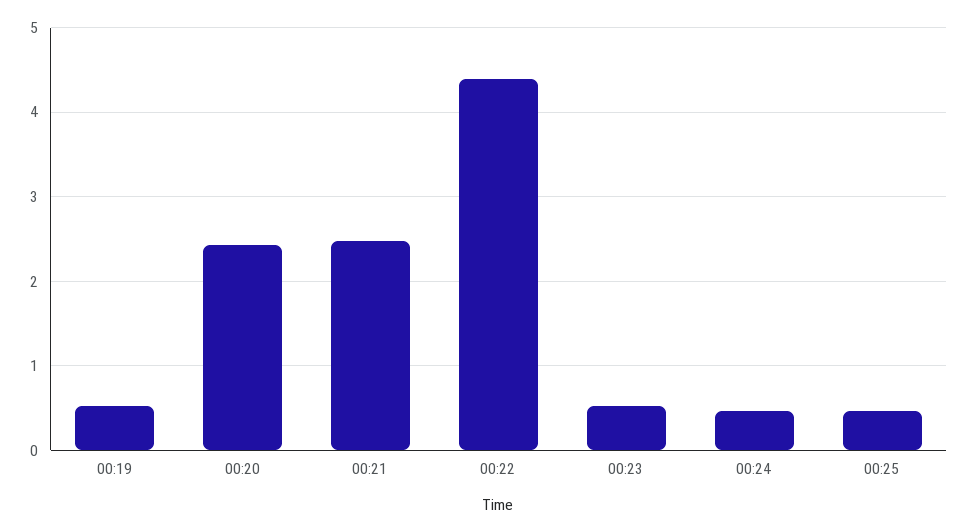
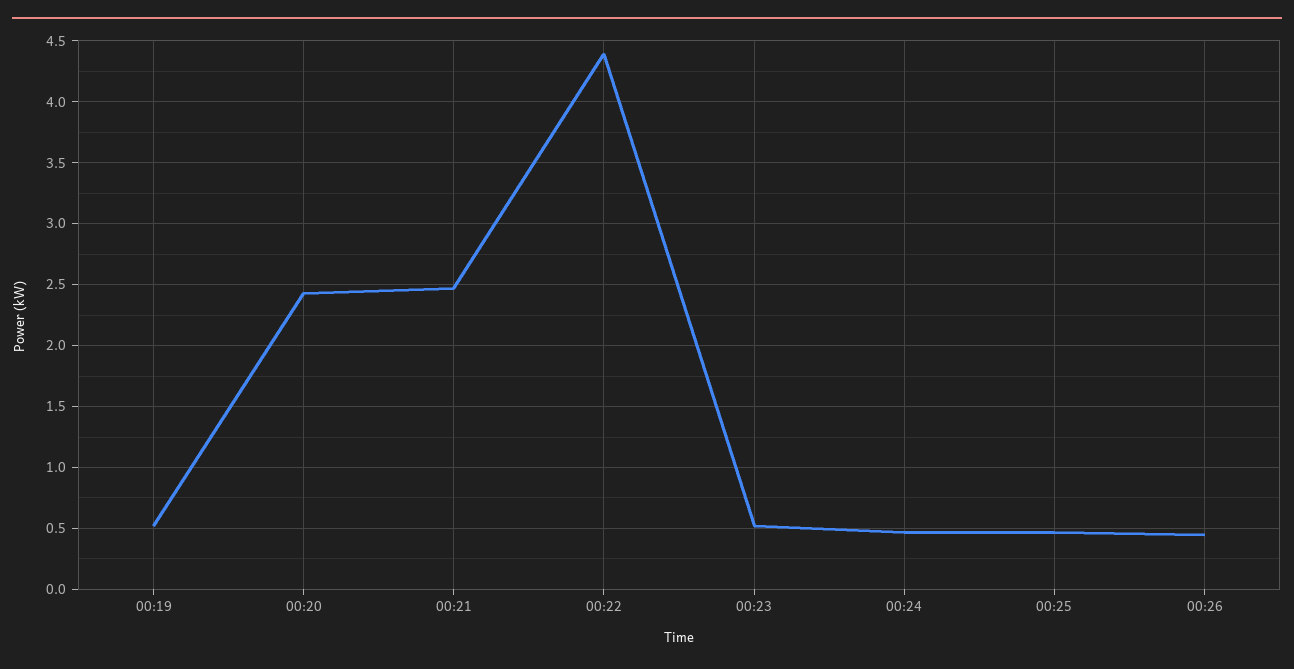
00:26: none -> 0.45

